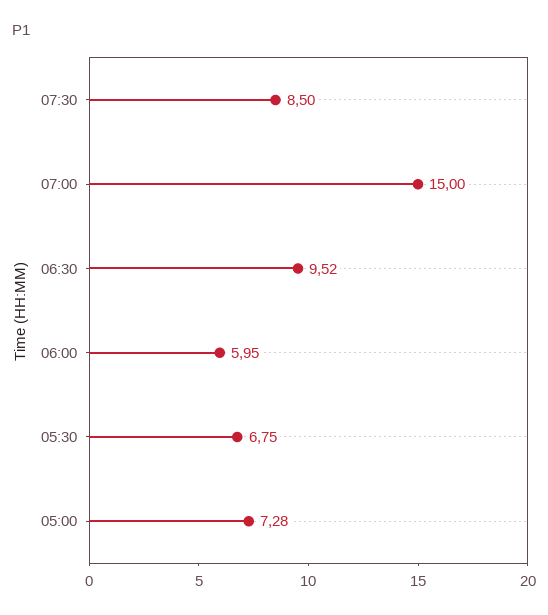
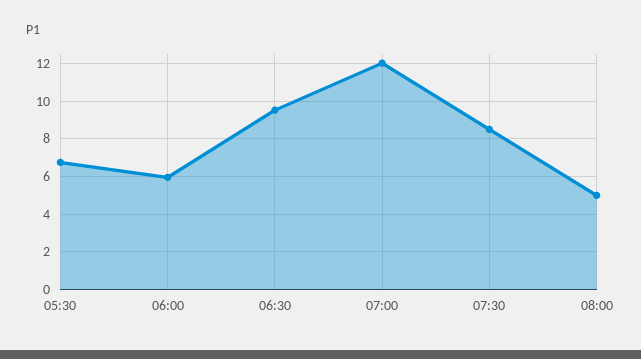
07:00: 15 -> 12
05:00: 7.28 -> none
08:00: none -> 5

